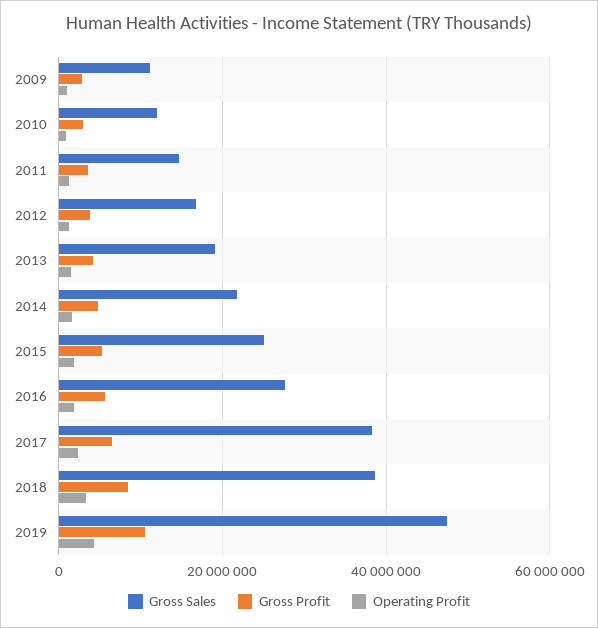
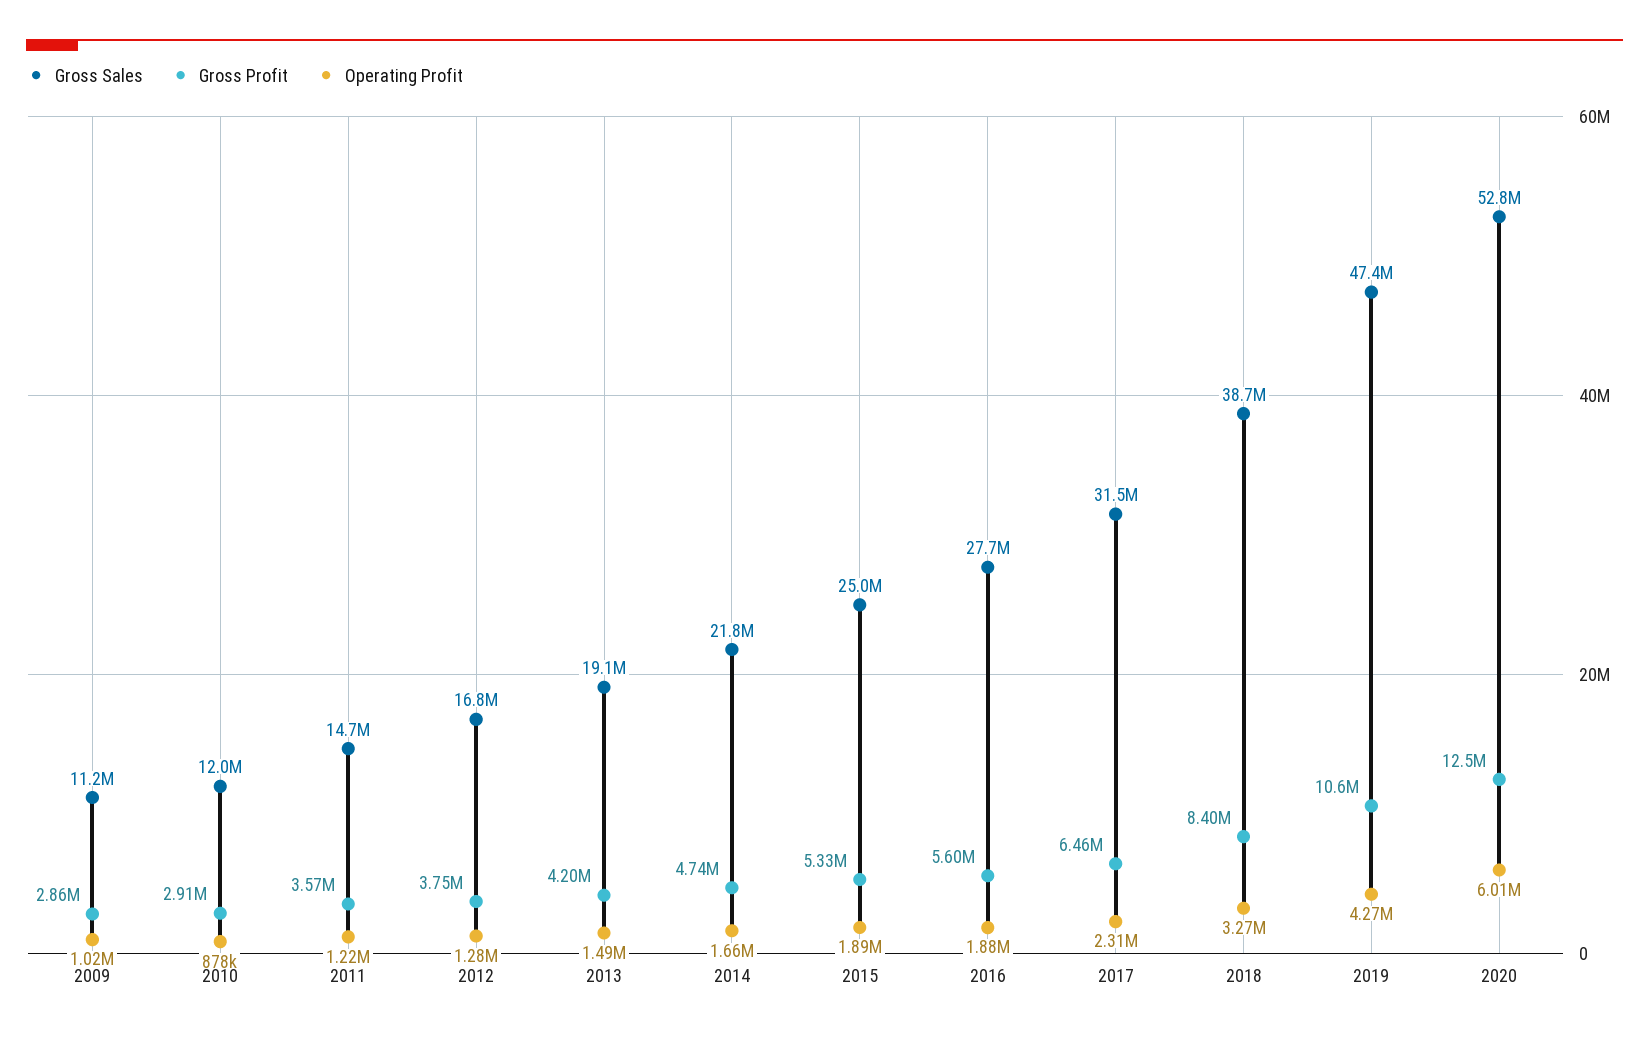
Gross Sales, 2017: 38000000 -> 31500000
Gross Sales, 2020: none -> 52800000
Gross Profit, 2020: none -> 12500000
Operating Profit, 2020: none -> 6010000

